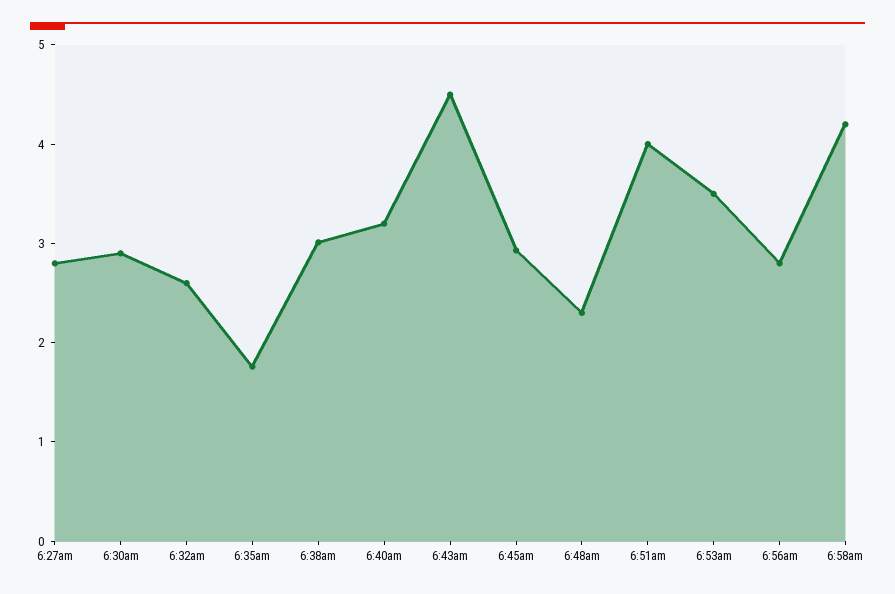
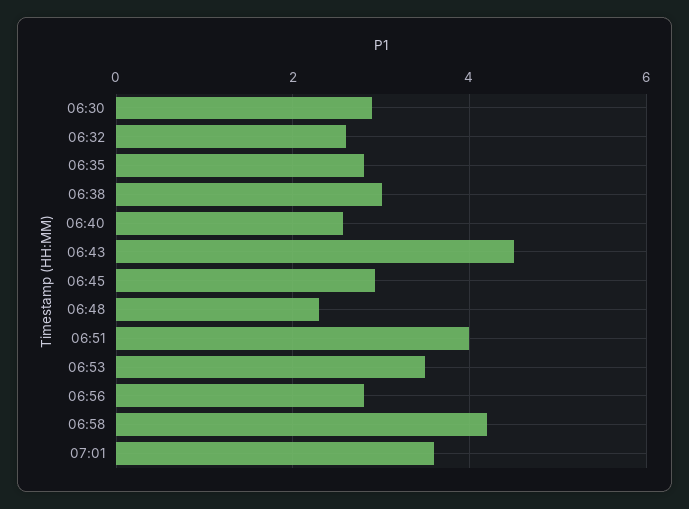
6:27am: 2.8 -> none
6:35am: 1.8 -> 2.8
6:40am: 3.2 -> 2.6
07:01: none -> 3.6

